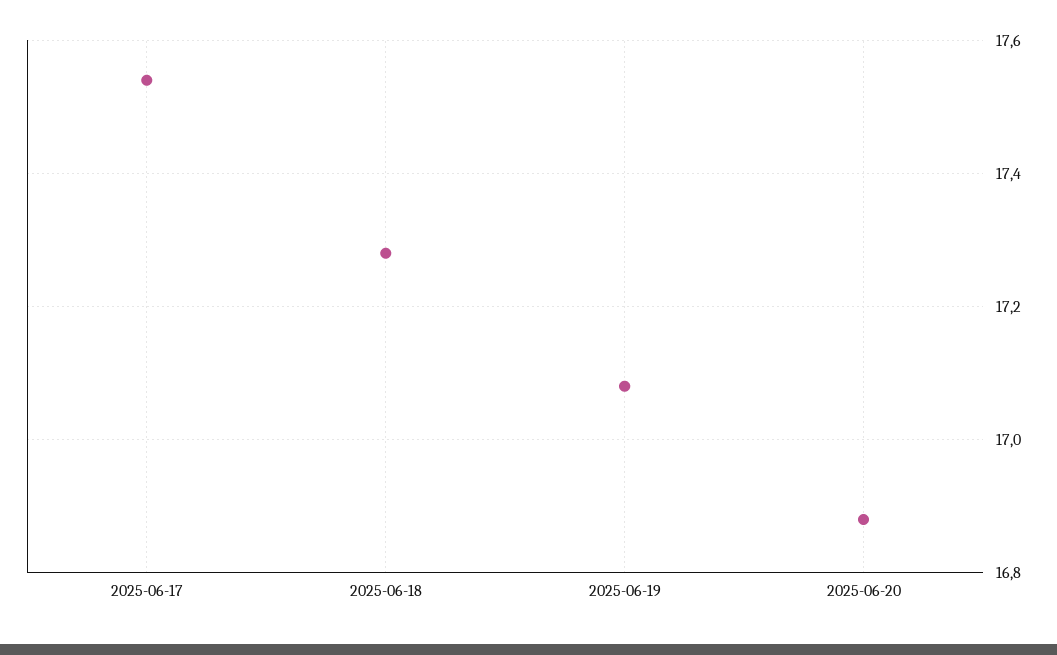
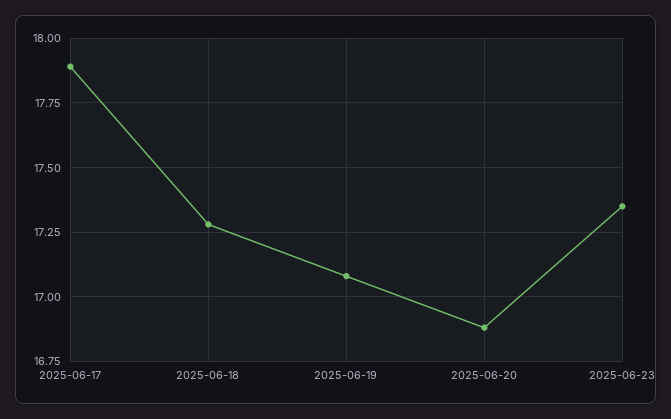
2025-06-17: 17.55 -> 17.9
2025-06-23: none -> 17.35

